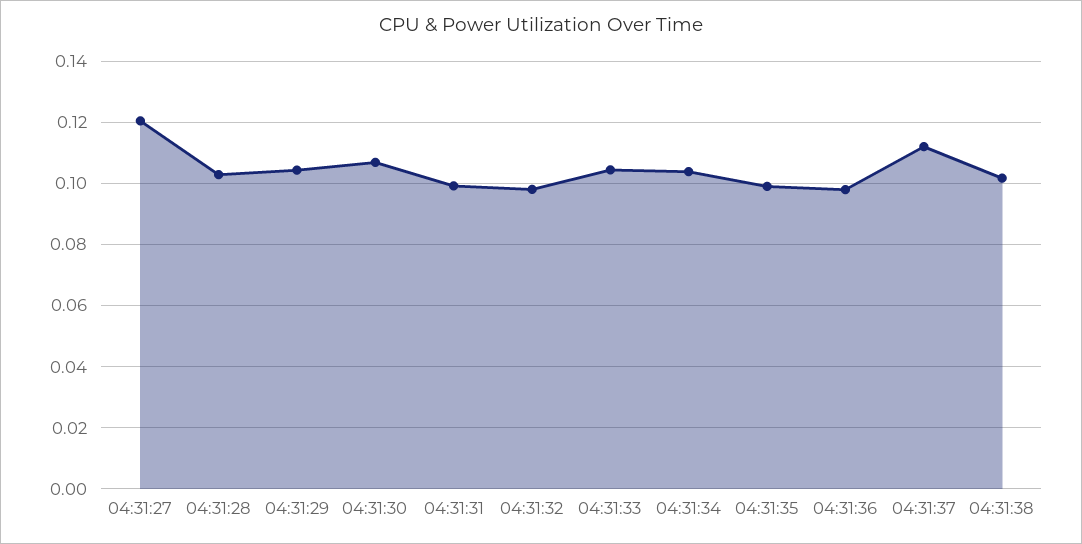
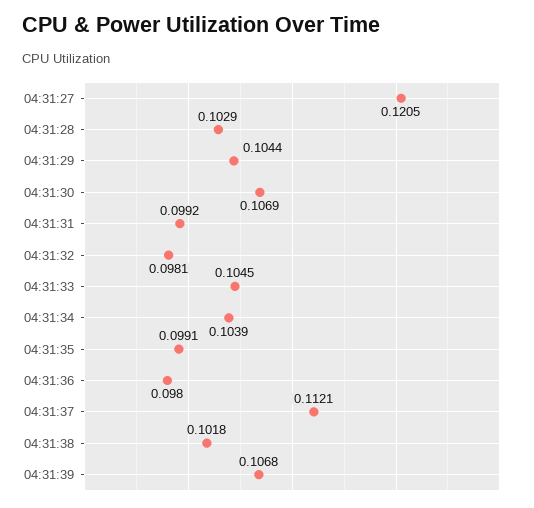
04:31:39: none -> 0.1068

